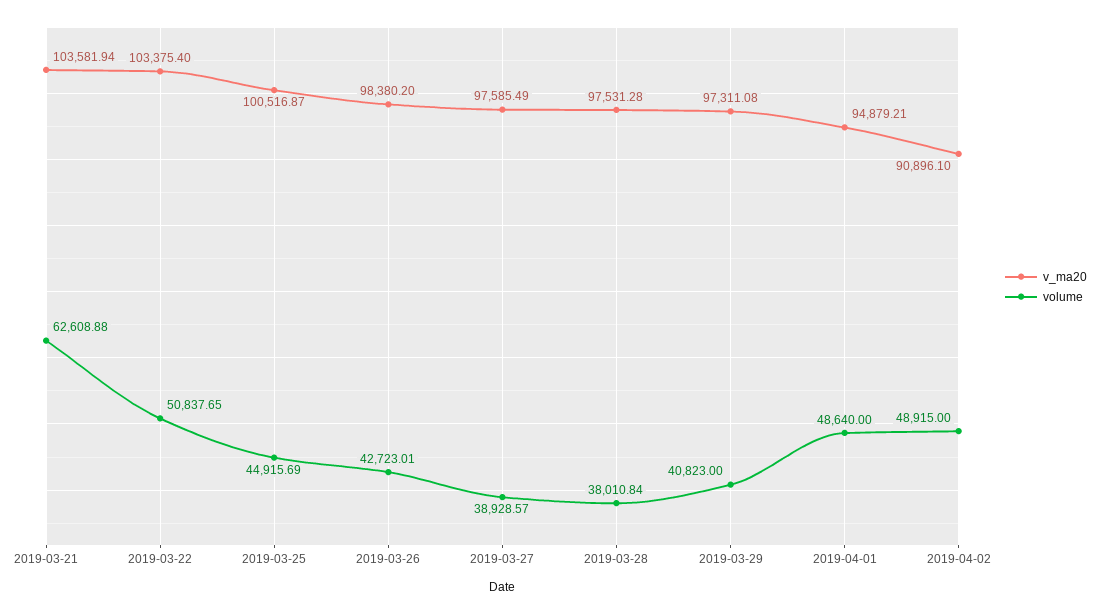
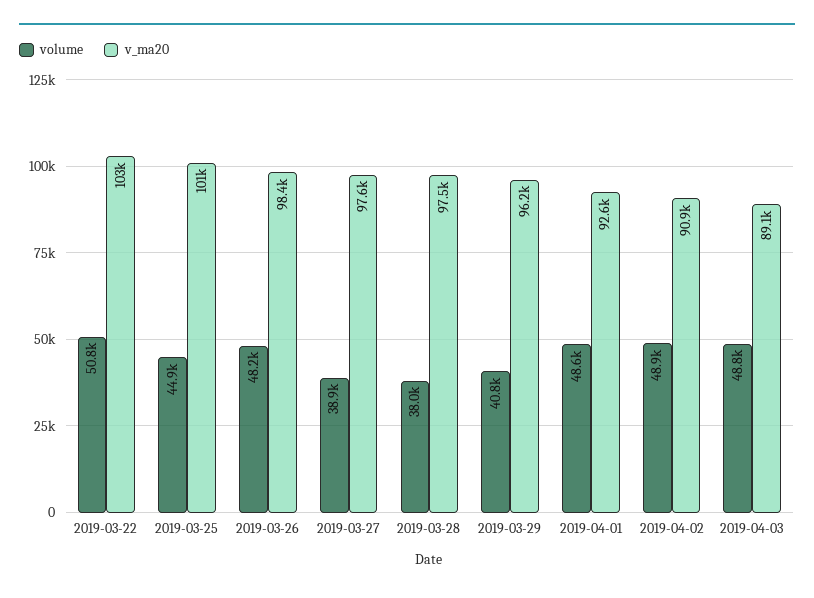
v_ma20, 2019-03-21: 103581.94 -> none
volume, 2019-03-21: 62608.88 -> none
volume, 2019-03-26: 42723.01 -> 48200
v_ma20, 2019-03-29: 97311.08 -> 96200
v_ma20, 2019-04-01: 94879.21 -> 92600
volume, 2019-04-03: none -> 48800
v_ma20, 2019-04-03: none -> 89100

